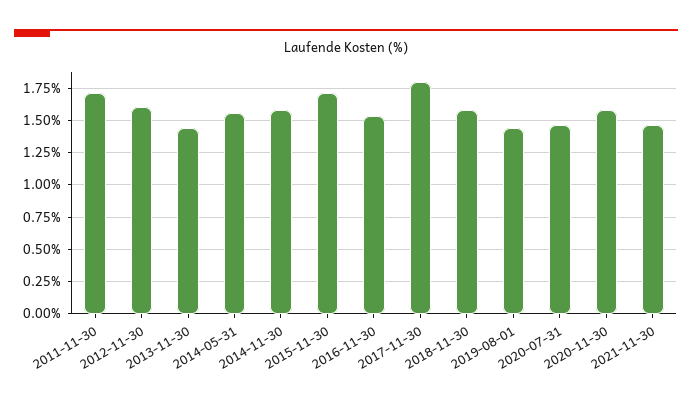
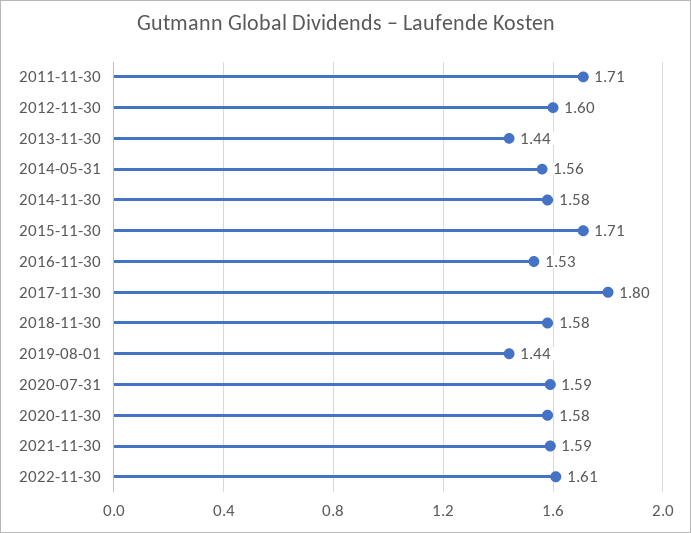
2020-07-31: 1.45 -> 1.59
2021-11-30: 1.45 -> 1.59
2022-11-30: none -> 1.61

